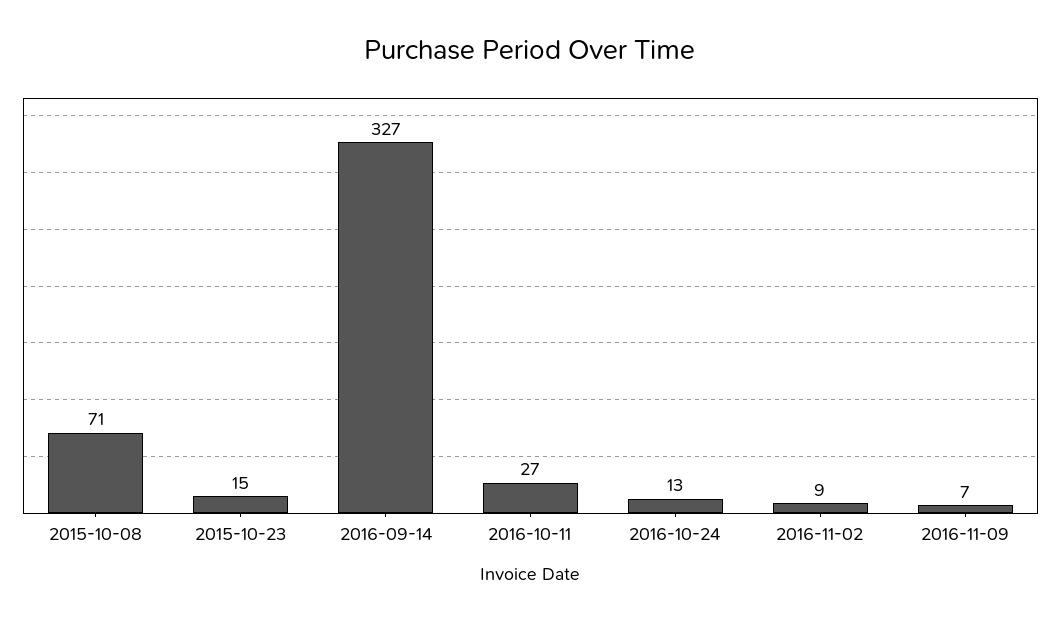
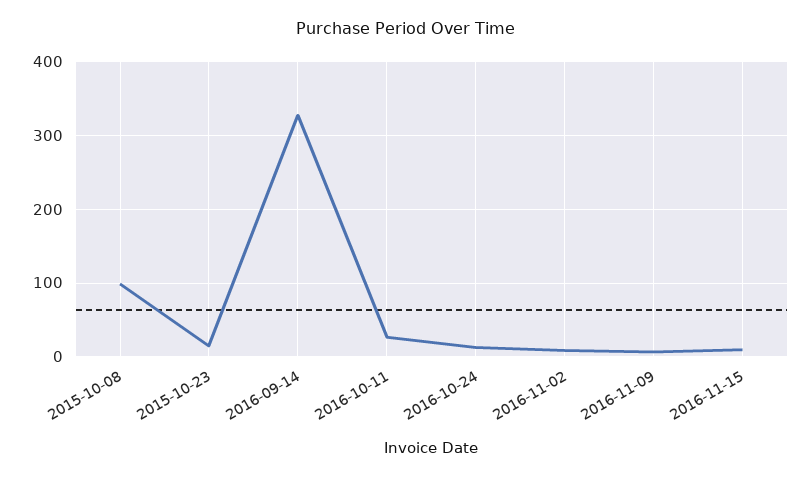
2015-10-08: 71 -> 100
2016-11-15: none -> 10

